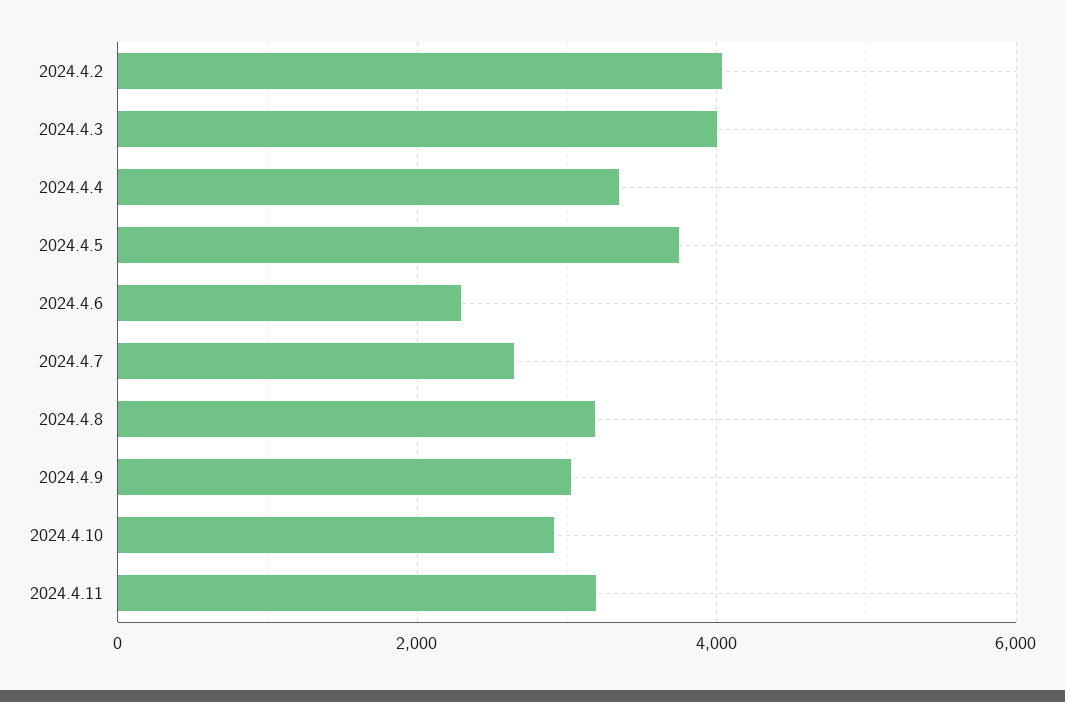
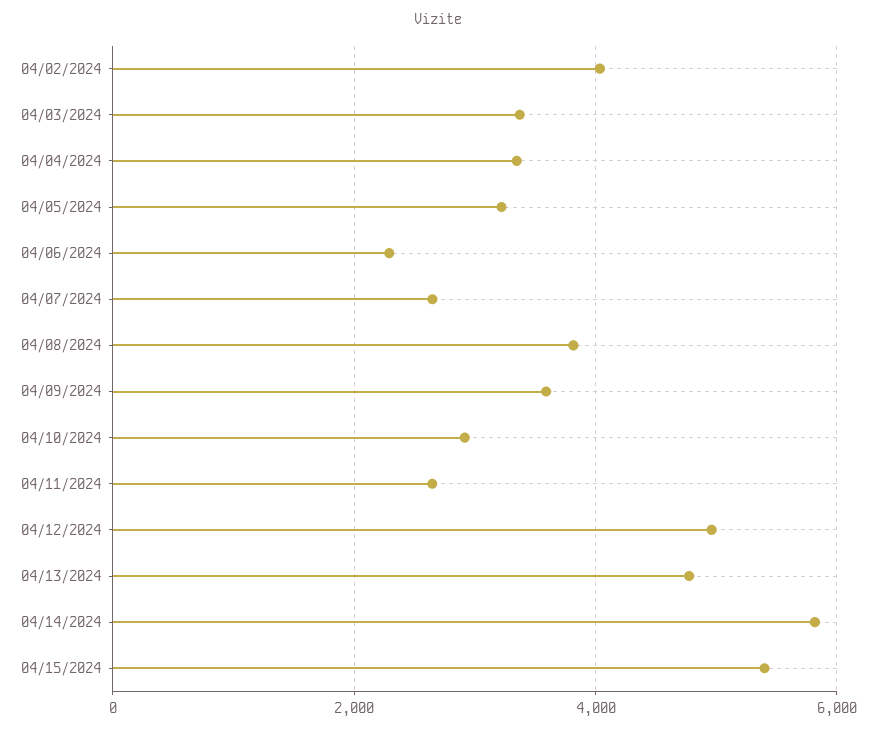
2024.4.3: 4000 -> 3400
2024.4.5: 3800 -> 3200
2024.4.8: 3200 -> 3800
2024.4.9: 3000 -> 3600
2024.4.11: 3200 -> 2600
04/12/2024: none -> 5000
04/13/2024: none -> 4800
04/14/2024: none -> 5800
04/15/2024: none -> 5400

